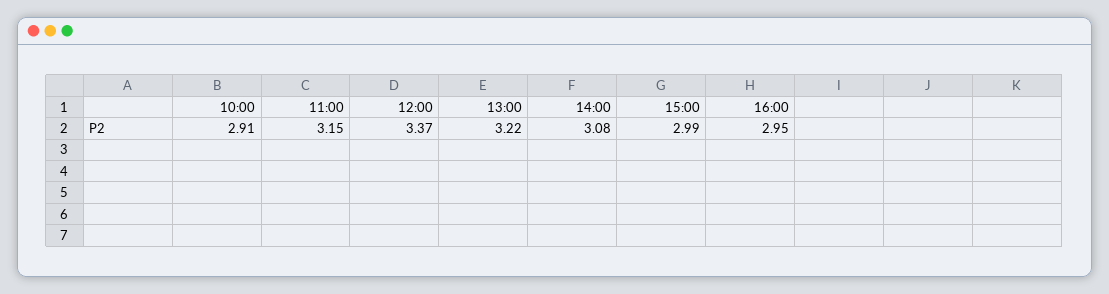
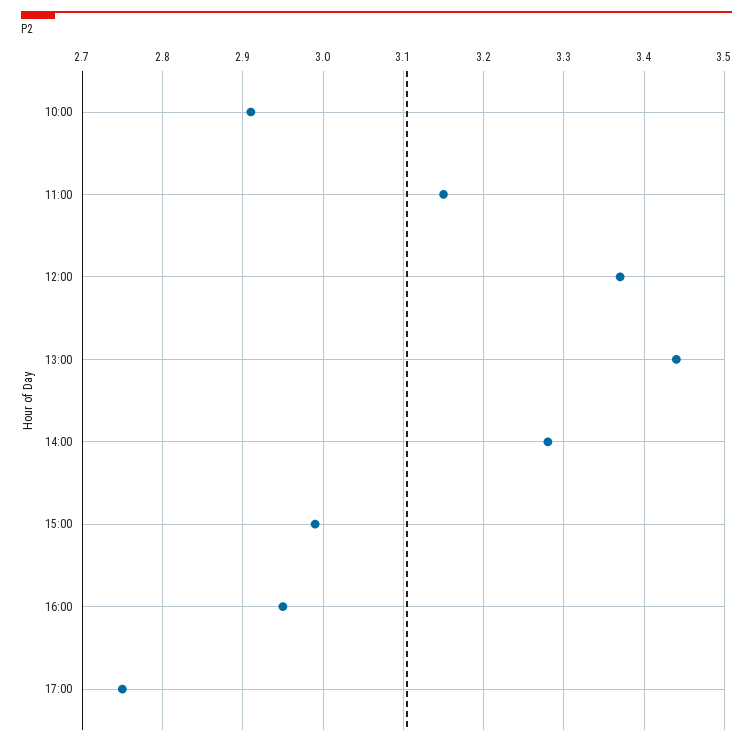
13:00: 3.22 -> 3.44
14:00: 3.08 -> 3.28
17:00: none -> 2.75

